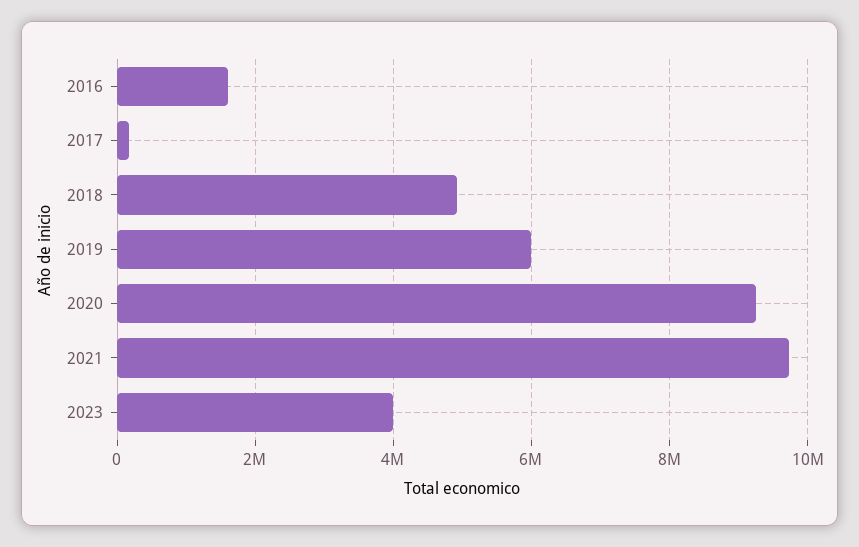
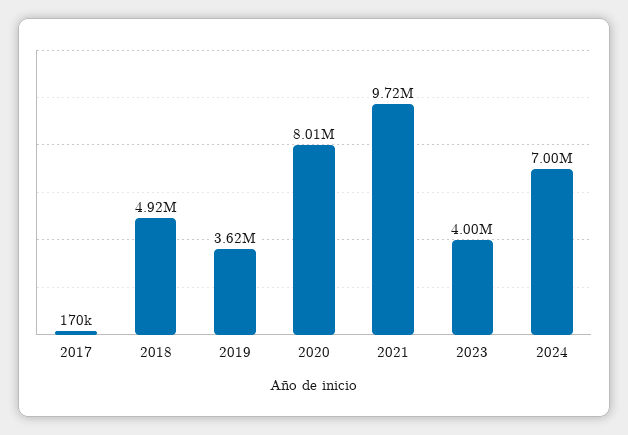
2016: 1600000 -> none
2019: 6000000 -> 3620000
2020: 9200000 -> 8010000
2024: none -> 7000000

